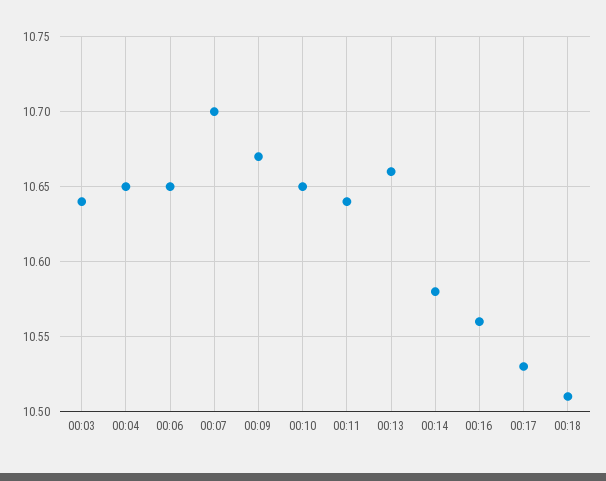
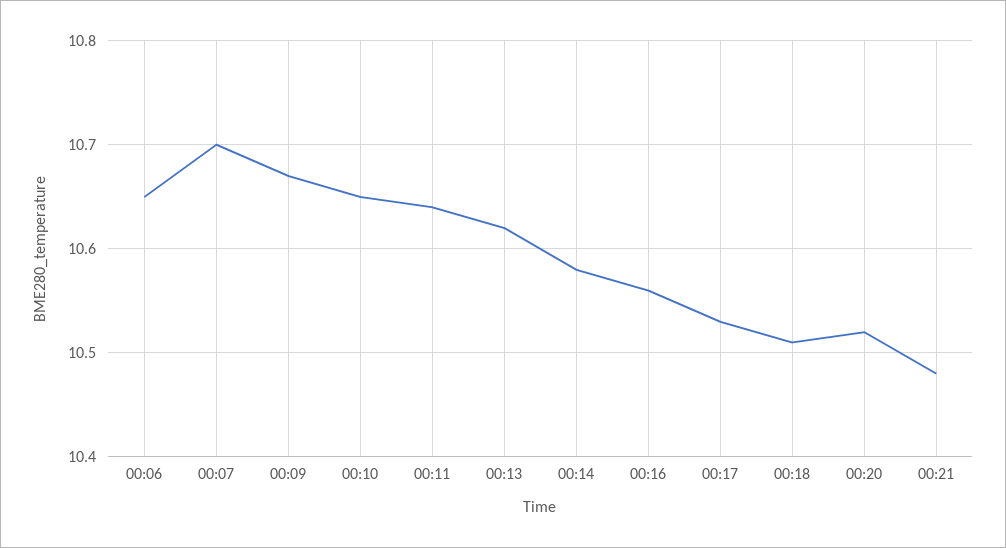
00:03: 10.64 -> none
00:04: 10.65 -> none
00:13: 10.66 -> 10.62
00:20: none -> 10.52
00:21: none -> 10.48

